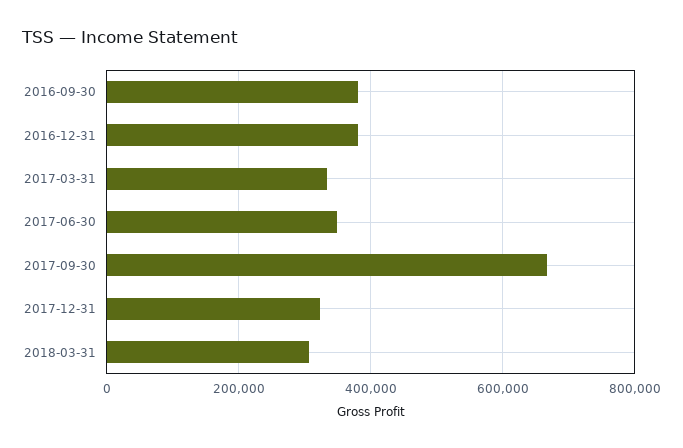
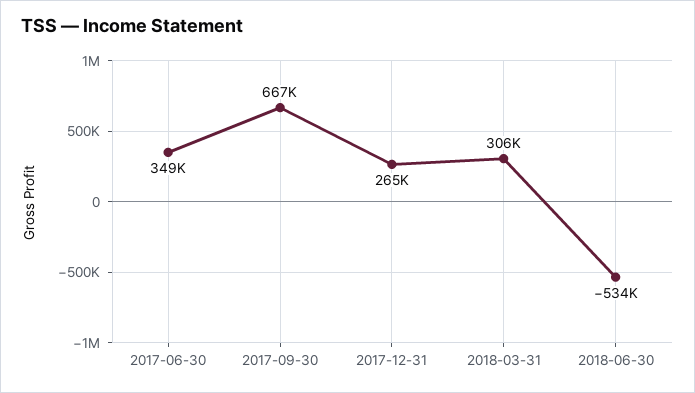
2016-09-30: 380000 -> none
2016-12-31: 380000 -> none
2017-03-31: 340000 -> none
2017-12-31: 320000 -> 265000
2018-06-30: none -> -534000

